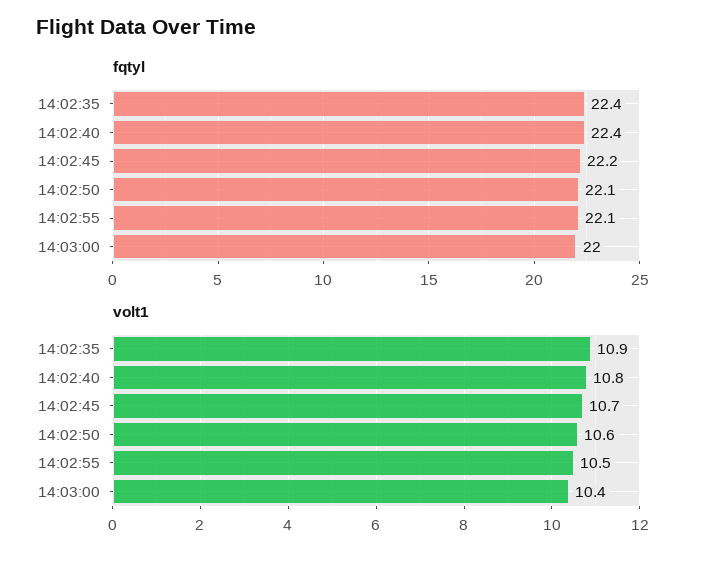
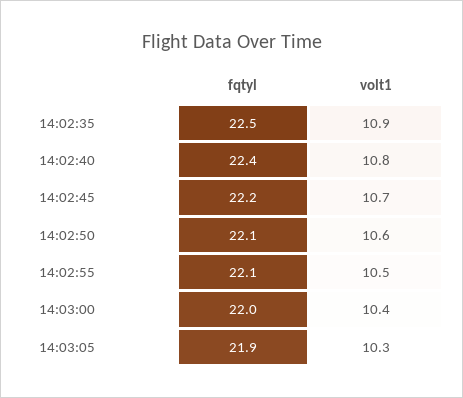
fqtyl, 14:02:35: 22.4 -> 22.5
fqtyl, 14:03:05: none -> 21.9
volt1, 14:03:05: none -> 10.3

